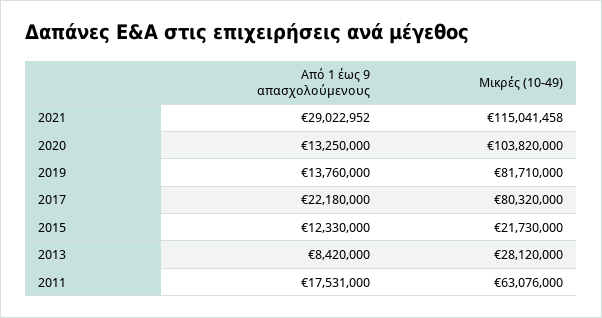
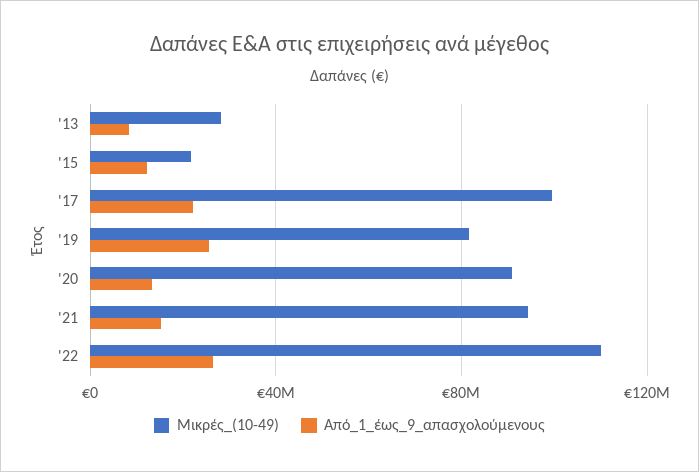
Από 1 έως 9 απασχολούμενους, 2021: 29022952 -> 15000000
Μικρές (10-49), 2021: 115041458 -> 95000000
Μικρές (10-49), 2020: 103820000 -> 90000000
Από 1 έως 9 απασχολούμενους, 2019: 13760000 -> 25000000
Μικρές (10-49), 2017: 80320000 -> 100000000
Από 1 έως 9 απασχολούμενους, 2011: 17531000 -> none
Μικρές (10-49), 2011: 63076000 -> none
Μικρές (10-49), '22: none -> 110000000
Από 1 έως 9 απασχολούμενους, '22: none -> 25000000

